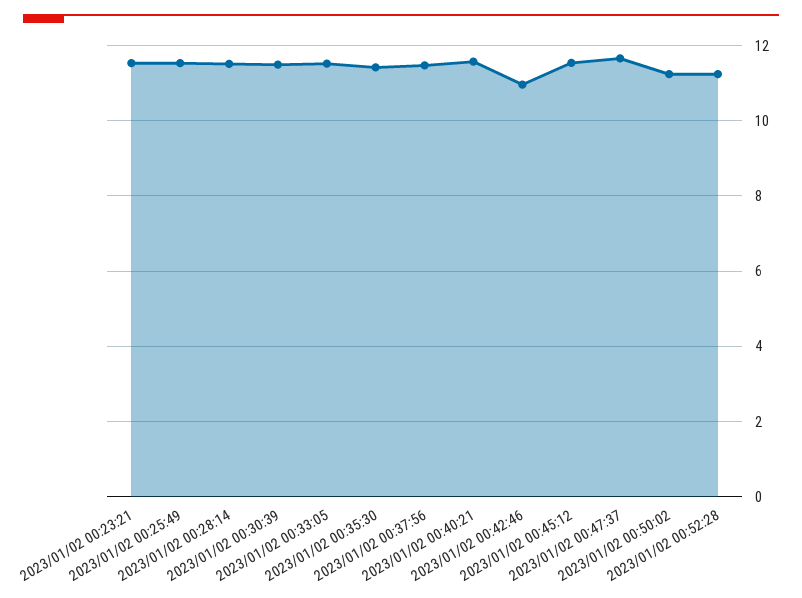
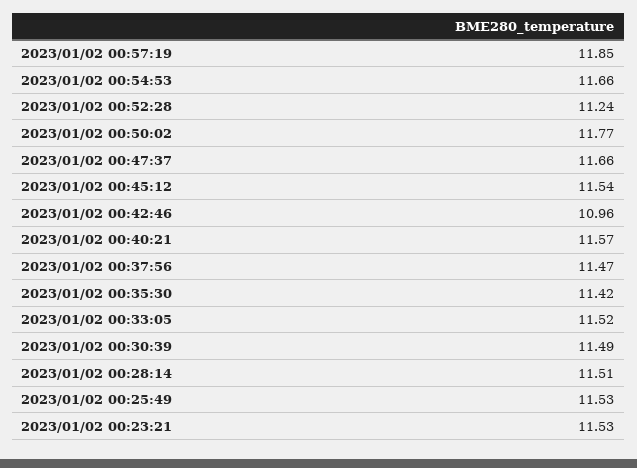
2023/01/02 00:50:02: 11.2 -> 11.77
2023/01/02 00:57:19: none -> 11.85
2023/01/02 00:54:53: none -> 11.66

